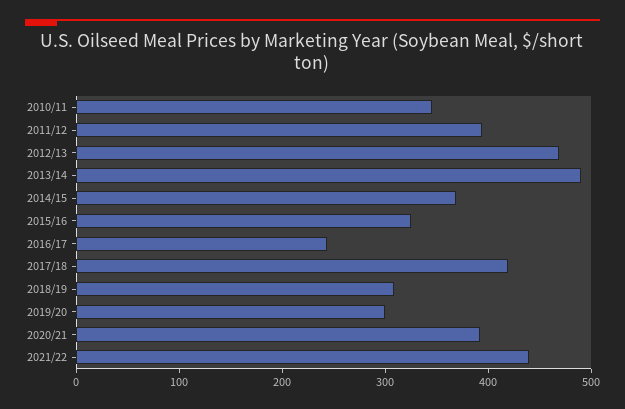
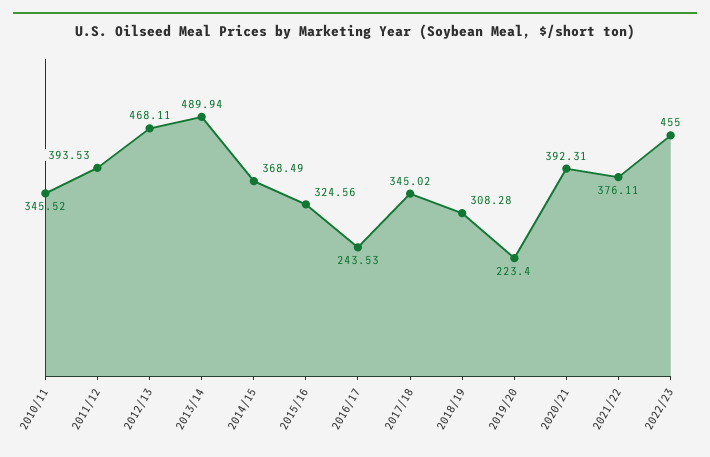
2017/18: 420 -> 345.02
2019/20: 300 -> 223.4
2021/22: 440 -> 376.11
2022/23: none -> 455

